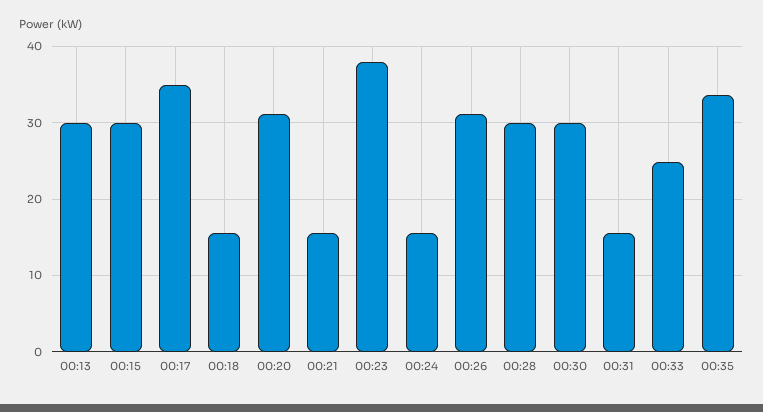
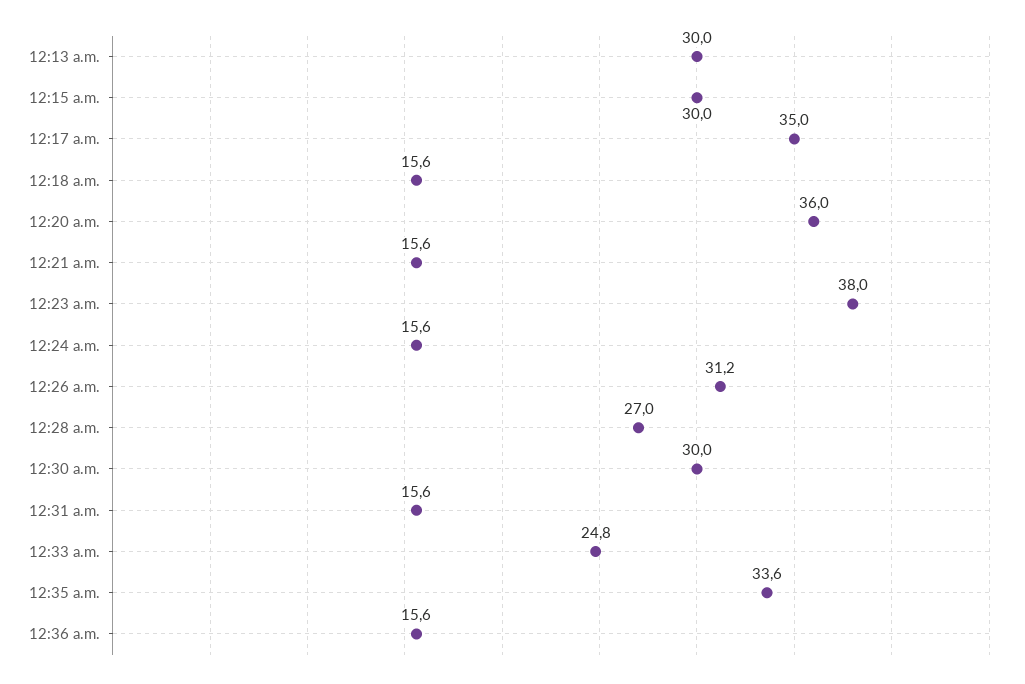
00:20: 31 -> 36
00:28: 30 -> 27
12:36 a.m.: none -> 15.6

